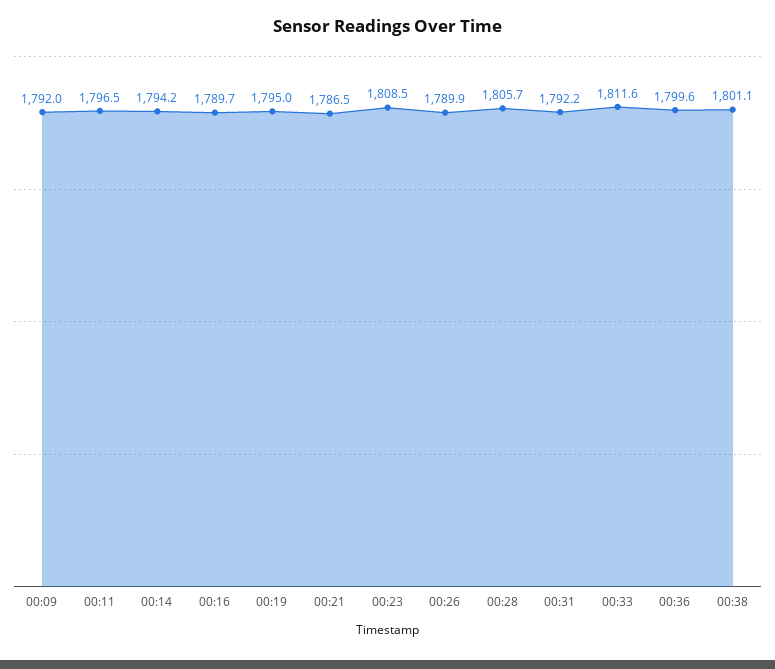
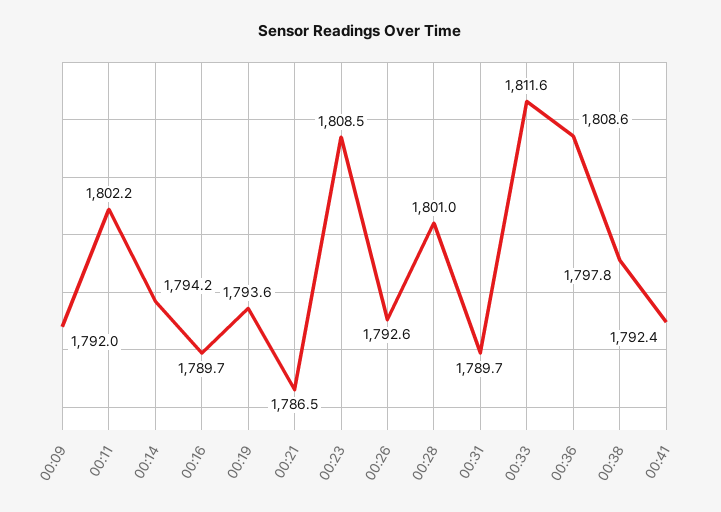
00:11: 1796.5 -> 1802.2
00:19: 1795 -> 1793.6
00:26: 1789.9 -> 1792.6
00:28: 1805.7 -> 1801
00:31: 1792.2 -> 1789.7
00:36: 1799.6 -> 1808.6
00:38: 1801.1 -> 1797.8
00:41: none -> 1792.4

